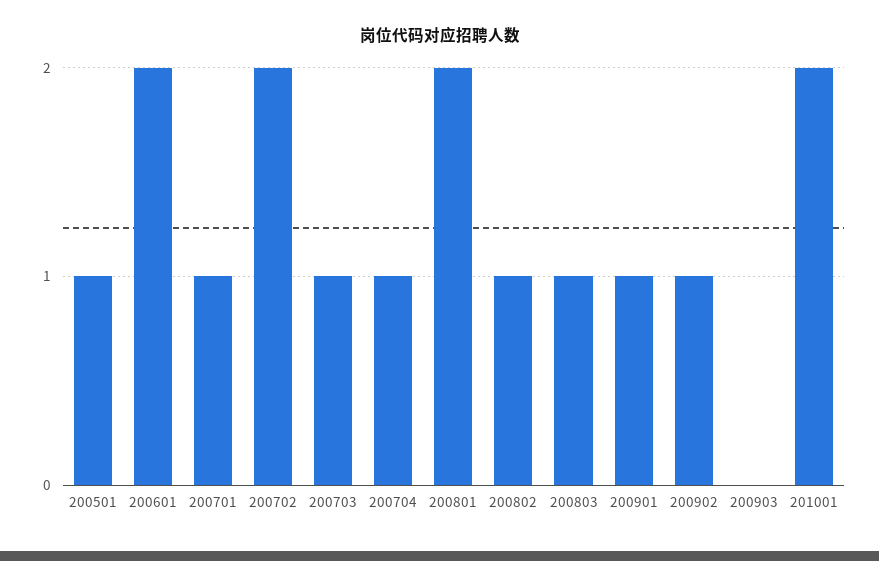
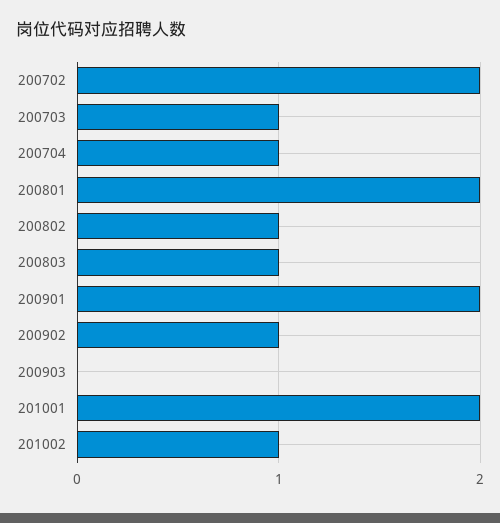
200501: 1 -> none
200601: 2 -> none
200701: 1 -> none
200901: 1 -> 2
201002: none -> 1

